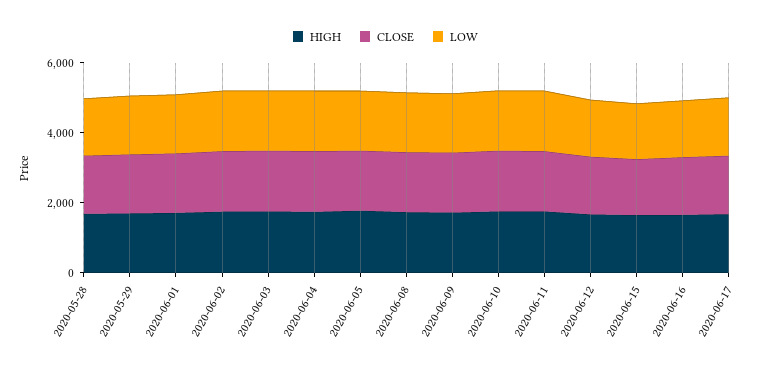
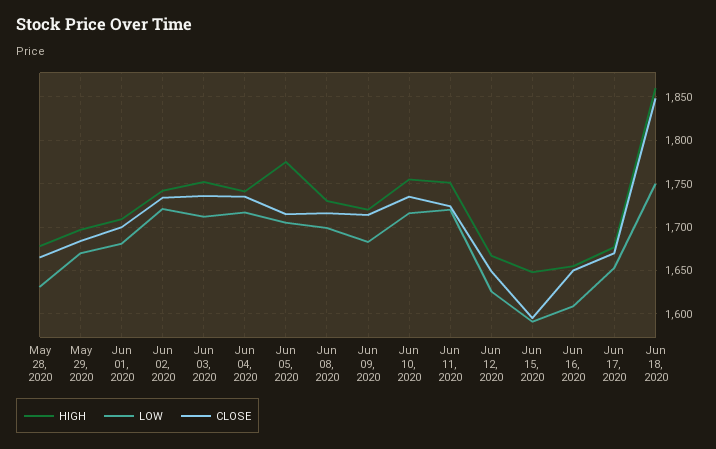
HIGH, Jun 18, 2020: none -> 1860
LOW, Jun 18, 2020: none -> 1750
CLOSE, Jun 18, 2020: none -> 1850

